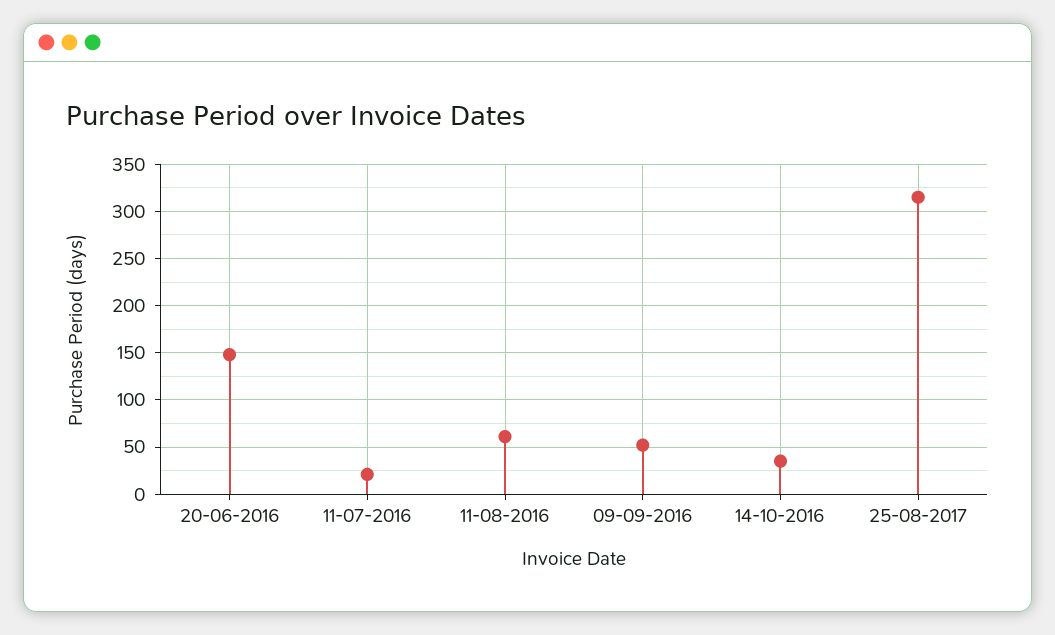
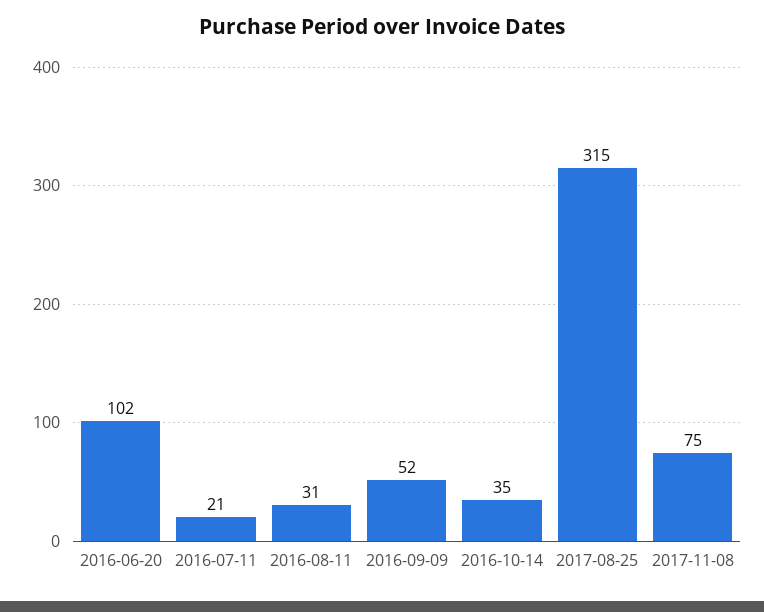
20-06-2016: 150 -> 102
11-08-2016: 60 -> 31
2017-11-08: none -> 75

